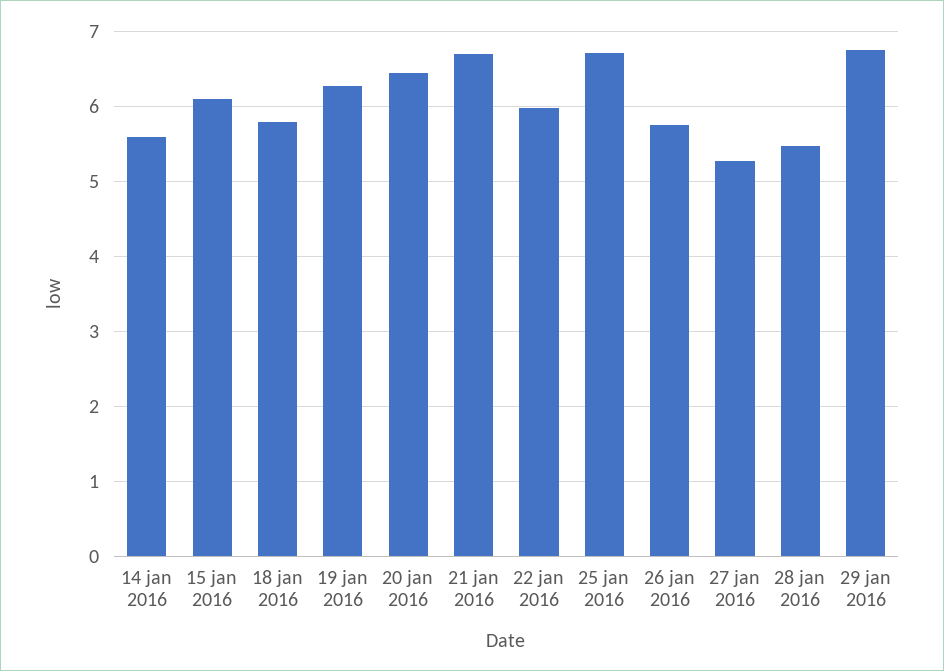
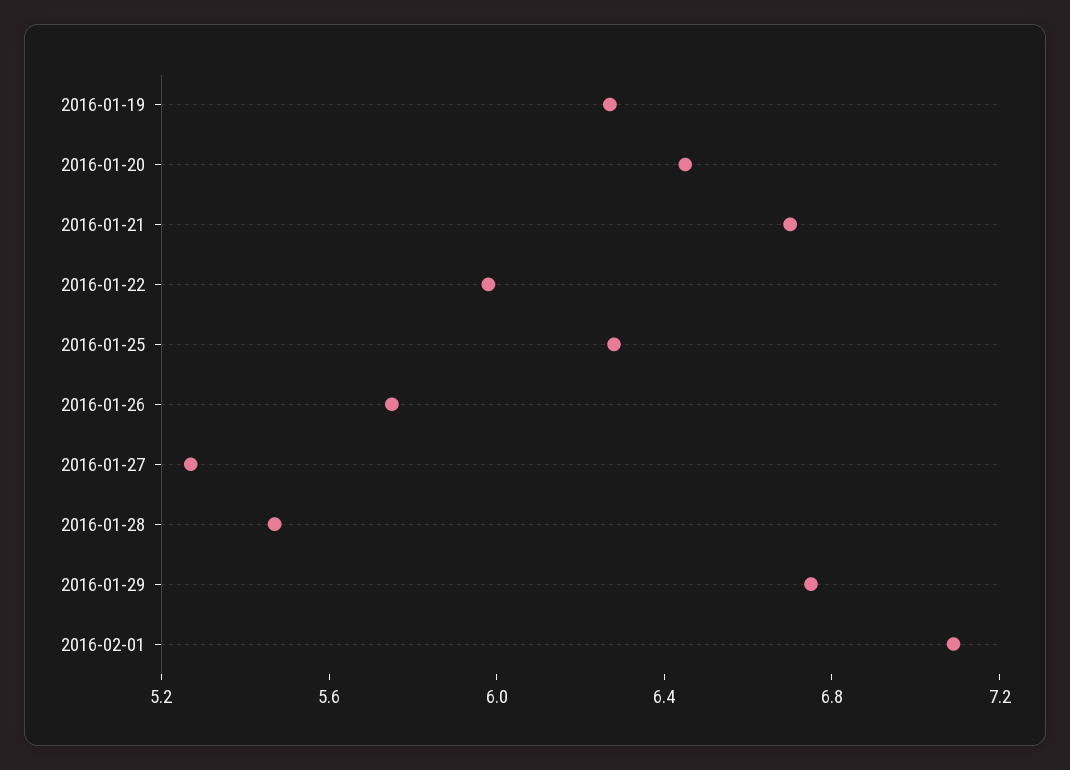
14 jan 2016: 5.6 -> none
15 jan 2016: 6.1 -> none
18 jan 2016: 5.8 -> none
25 jan 2016: 6.7 -> 6.3
2016-02-01: none -> 7.1

